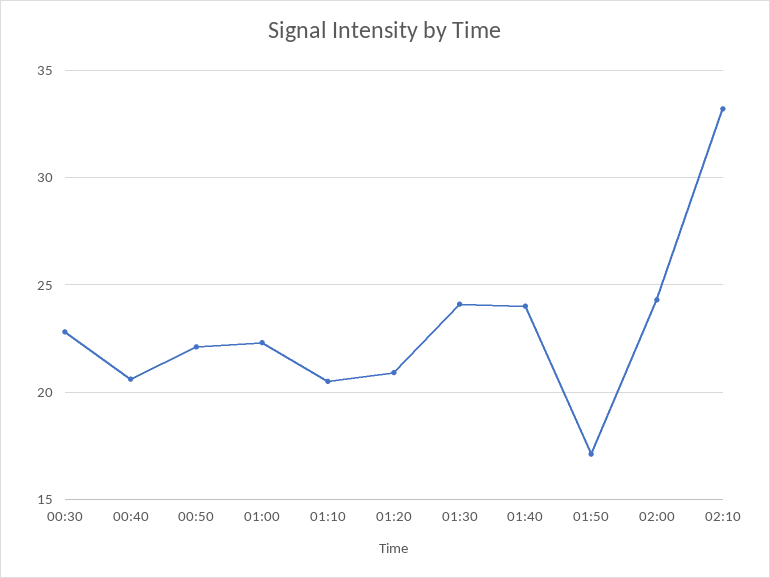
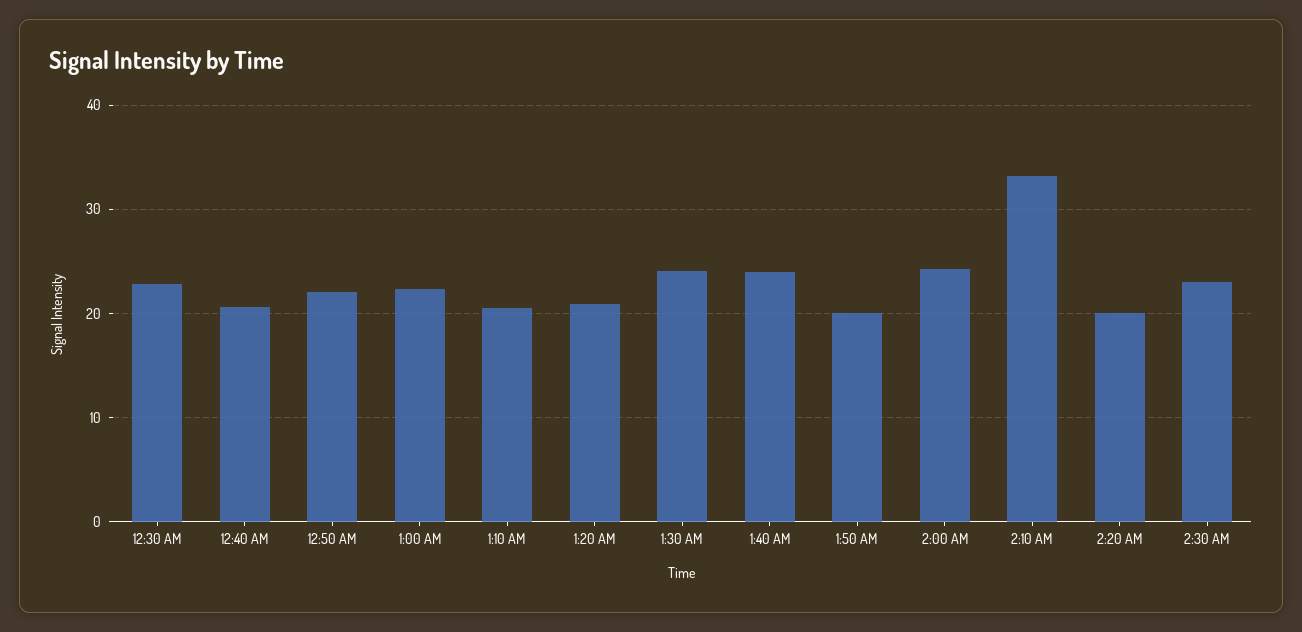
01:50: 17 -> 20
2:20 AM: none -> 20
2:30 AM: none -> 23

